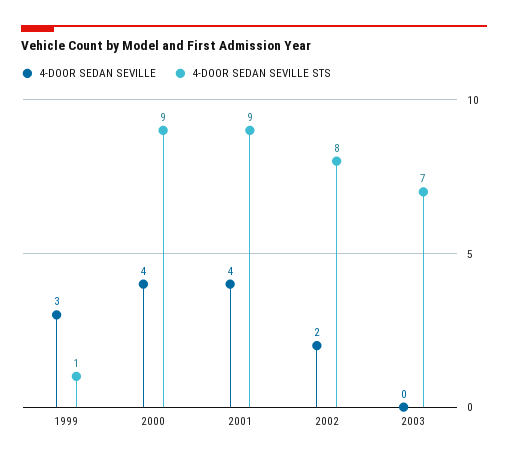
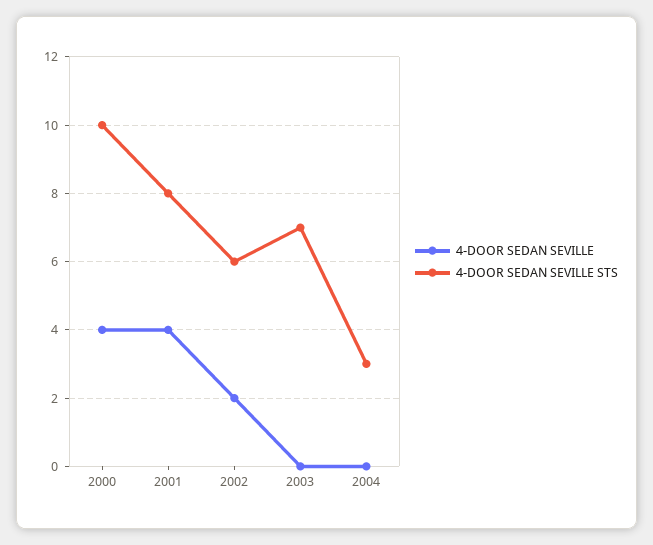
4-DOOR SEDAN SEVILLE, 1999: 3 -> none
4-DOOR SEDAN SEVILLE STS, 1999: 1 -> none
4-DOOR SEDAN SEVILLE STS, 2000: 9 -> 10
4-DOOR SEDAN SEVILLE STS, 2001: 9 -> 8
4-DOOR SEDAN SEVILLE STS, 2002: 8 -> 6
4-DOOR SEDAN SEVILLE, 2004: none -> 0
4-DOOR SEDAN SEVILLE STS, 2004: none -> 3

